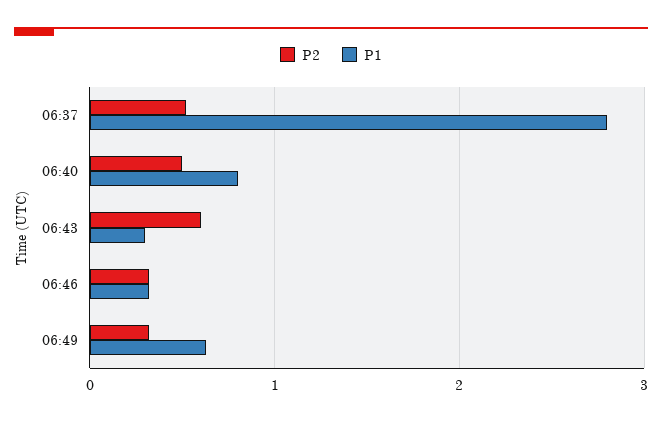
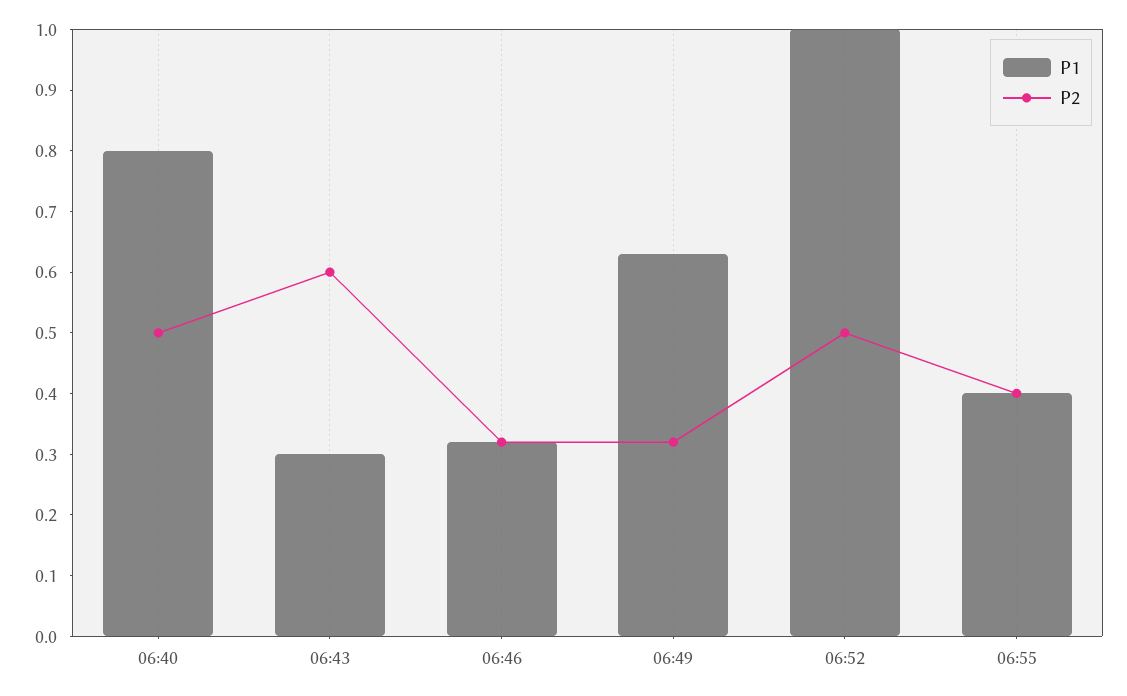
P2, 06:37: 0.5 -> none
P1, 06:37: 2.8 -> none
P1, 06:52: none -> 1
P2, 06:52: none -> 0.5
P1, 06:55: none -> 0.4
P2, 06:55: none -> 0.4

